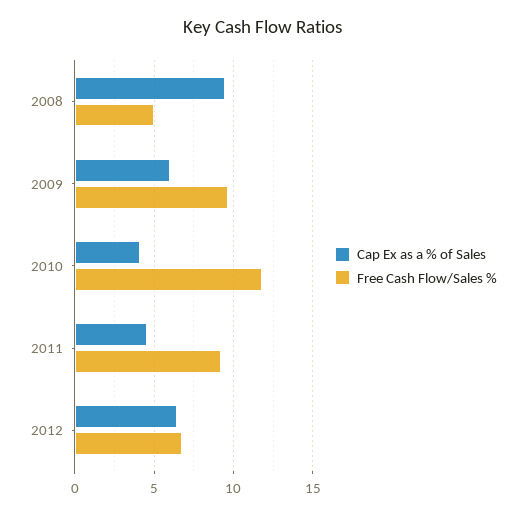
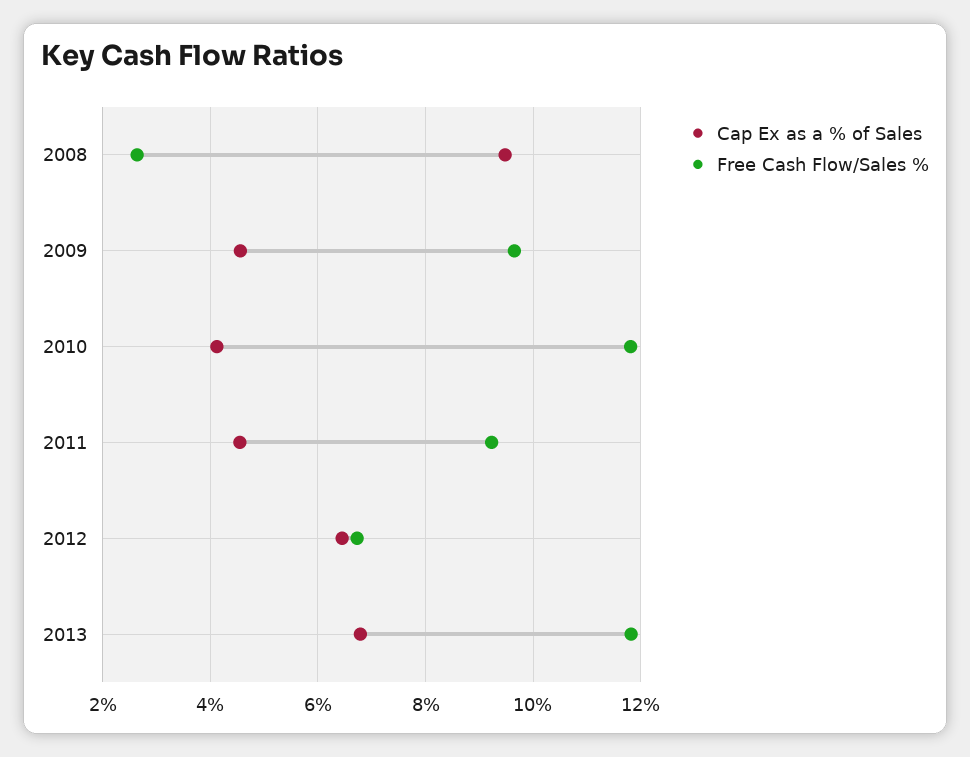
Free Cash Flow/Sales %, 2008: 5 -> 2.6
Cap Ex as a % of Sales, 2009: 6 -> 4.6
Cap Ex as a % of Sales, 2013: none -> 6.8
Free Cash Flow/Sales %, 2013: none -> 11.8

